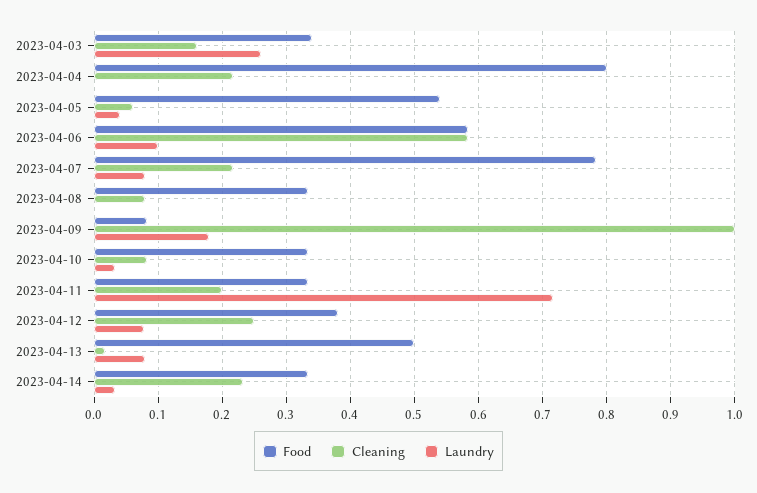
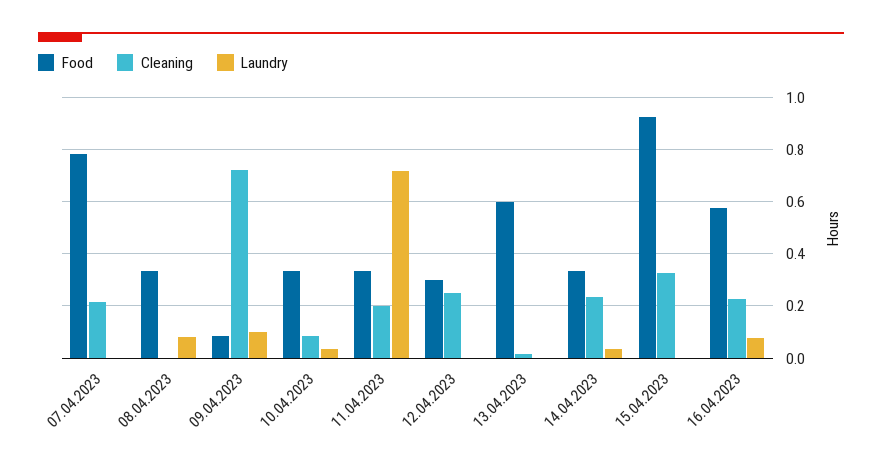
Food, 2023-04-03: 0.34 -> none
Cleaning, 2023-04-03: 0.16 -> none
Laundry, 2023-04-03: 0.26 -> none
Food, 2023-04-04: 0.8 -> none
Cleaning, 2023-04-04: 0.22 -> none
Laundry, 2023-04-04: 0 -> none
Food, 2023-04-05: 0.54 -> none
Cleaning, 2023-04-05: 0.06 -> none
Laundry, 2023-04-05: 0.04 -> none
Food, 2023-04-06: 0.58 -> none
Cleaning, 2023-04-06: 0.58 -> none
Laundry, 2023-04-06: 0.1 -> none
Laundry, 2023-04-07: 0.08 -> 0
Cleaning, 2023-04-08: 0.08 -> 0
Laundry, 2023-04-08: 0 -> 0.075
Cleaning, 2023-04-09: 1 -> 0.725
Laundry, 2023-04-09: 0.18 -> 0.1
Food, 2023-04-12: 0.38 -> 0.3
Laundry, 2023-04-12: 0.08 -> 0
Food, 2023-04-13: 0.5 -> 0.6
Laundry, 2023-04-13: 0.08 -> 0
Food, 15.04.2023: none -> 0.925
Cleaning, 15.04.2023: none -> 0.325
Laundry, 15.04.2023: none -> 0
Food, 16.04.2023: none -> 0.575
Cleaning, 16.04.2023: none -> 0.225
Laundry, 16.04.2023: none -> 0.075

